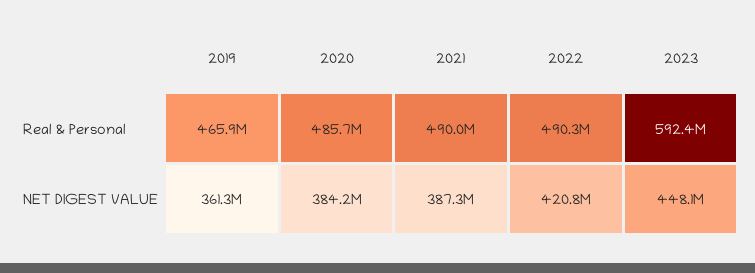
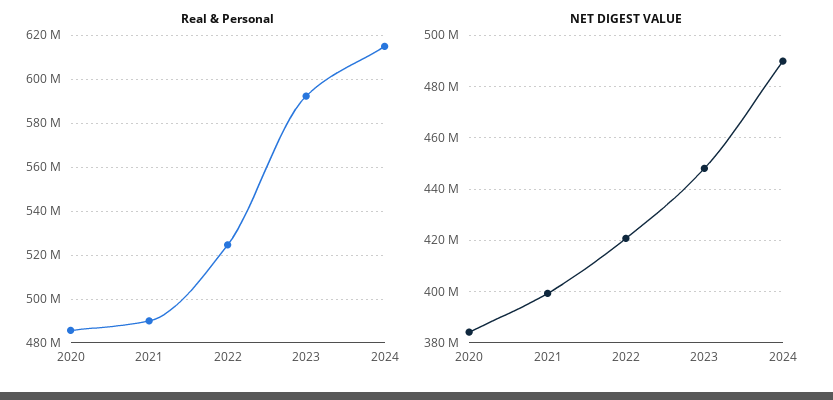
Real & Personal, 2019: 465900000 -> none
Real & Personal, 2022: 490300000 -> 525000000
NET DIGEST VALUE, 2019: 361300000 -> none
NET DIGEST VALUE, 2021: 387300000 -> 400000000
Real & Personal, 2024: none -> 615000000
NET DIGEST VALUE, 2024: none -> 490000000

